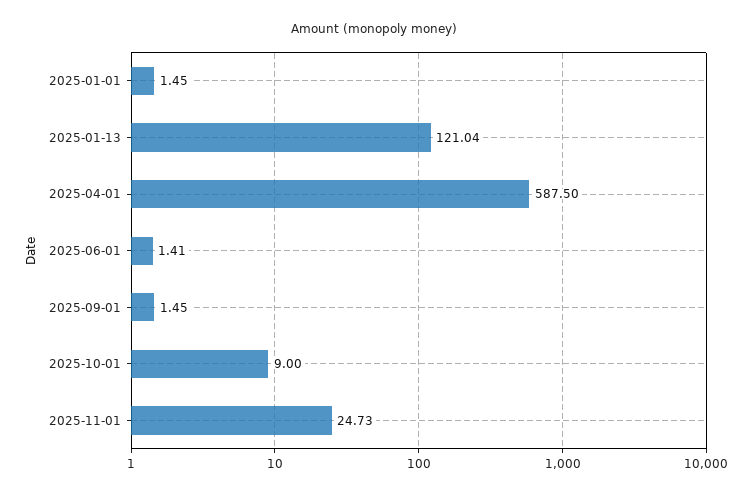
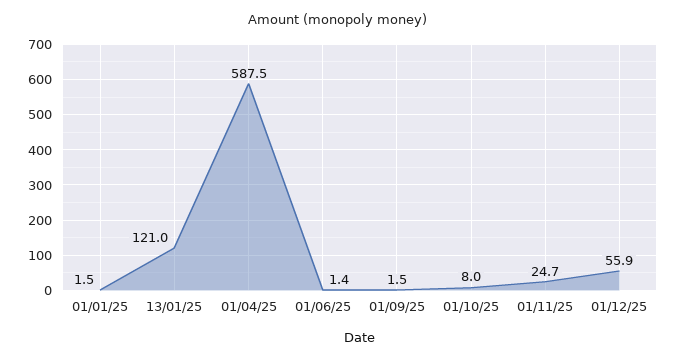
2025-10-01: 9 -> 8
01/12/25: none -> 55.9

